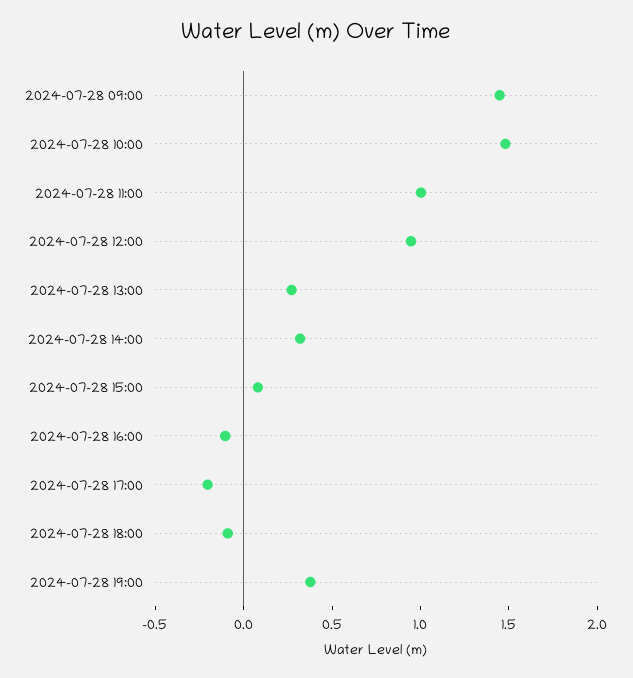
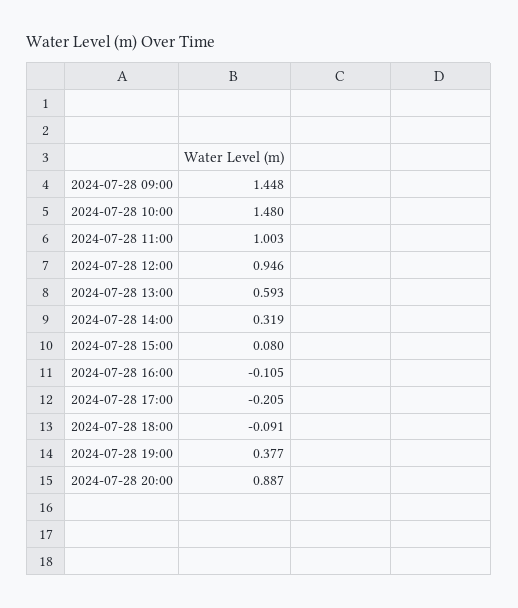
2024-07-28 13:00: 0.3 -> 0.593
2024-07-28 20:00: none -> 0.887

